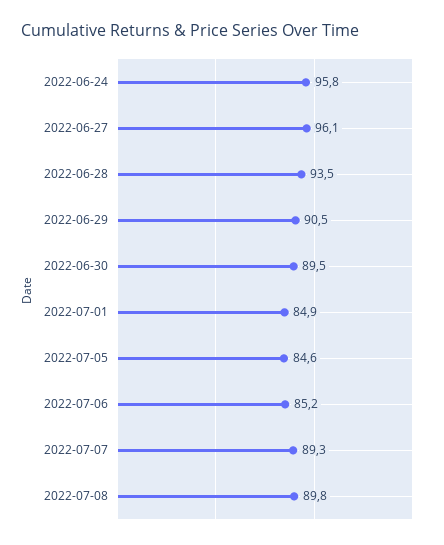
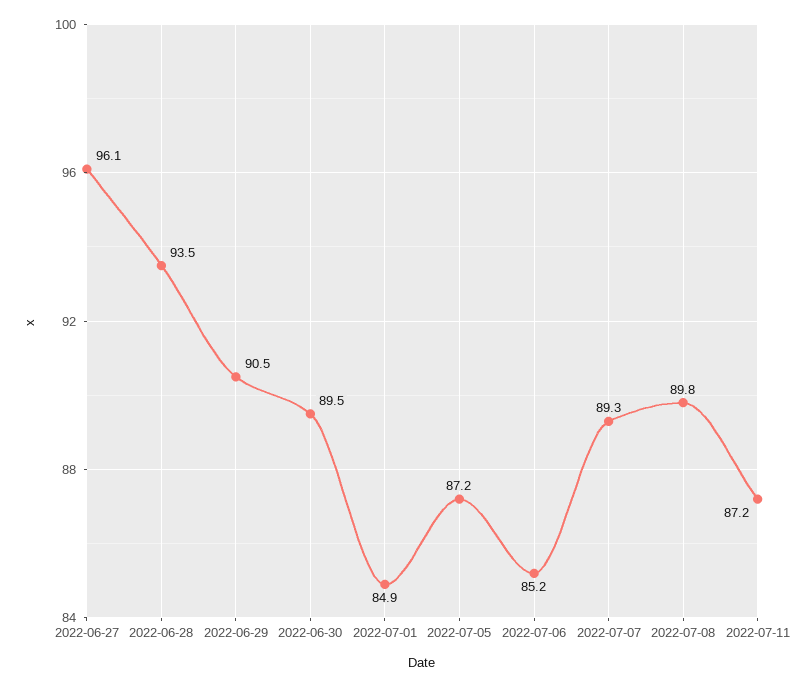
2022-06-24: 95.8 -> none
2022-07-05: 84.6 -> 87.2
2022-07-11: none -> 87.2

